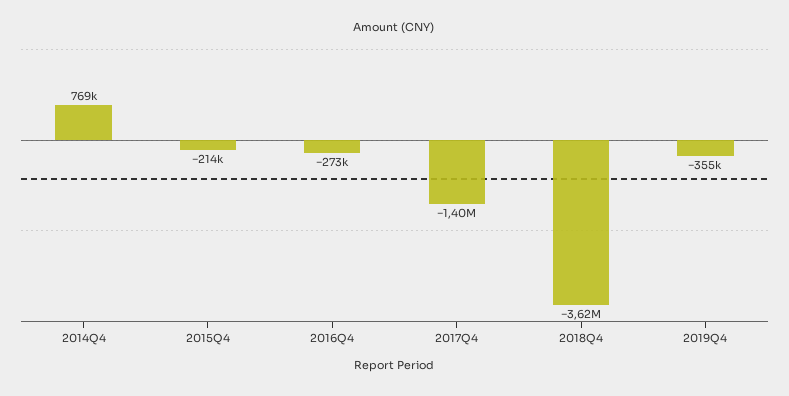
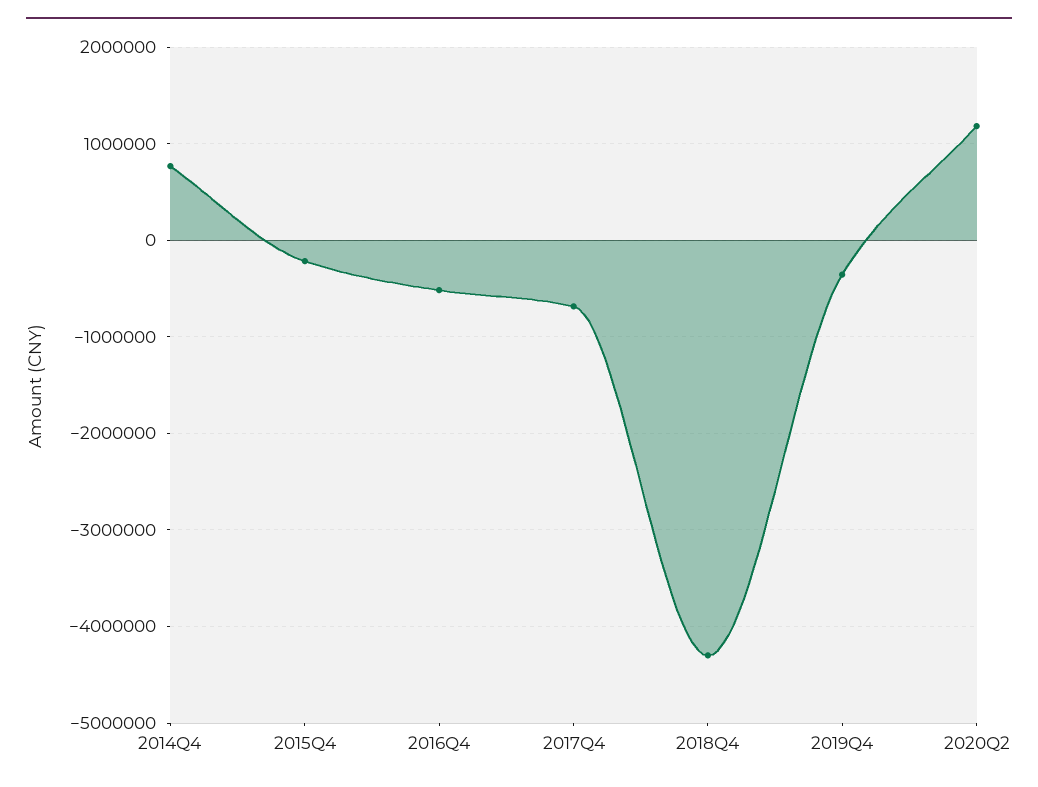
2016Q4: -273000 -> -500000
2017Q4: -1400000 -> -700000
2018Q4: -3620000 -> -4300000
2020Q2: none -> 1200000

